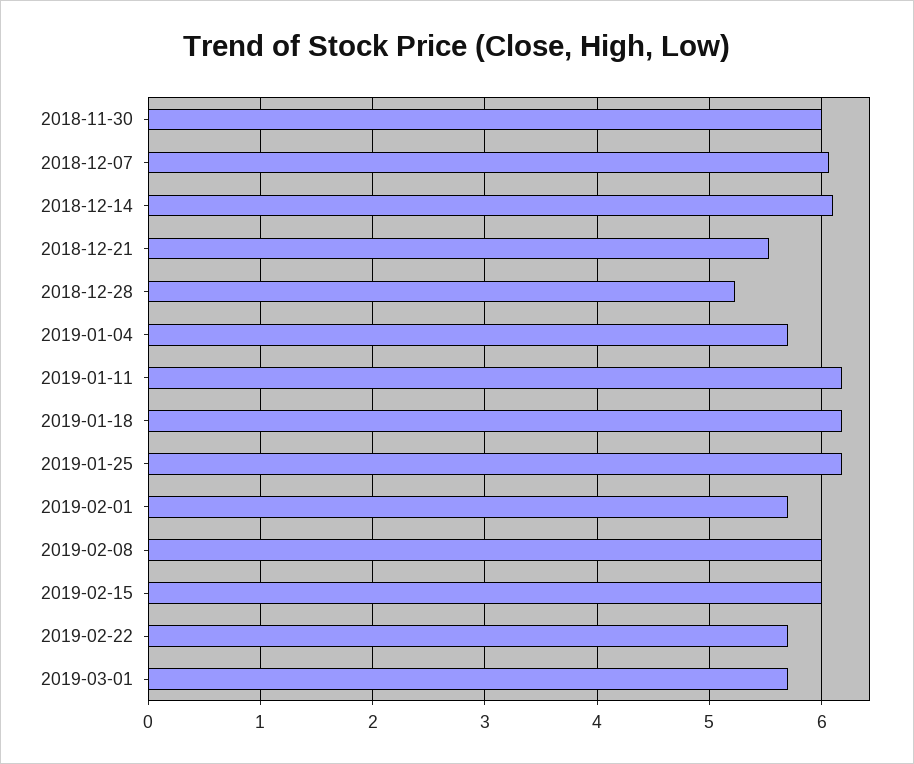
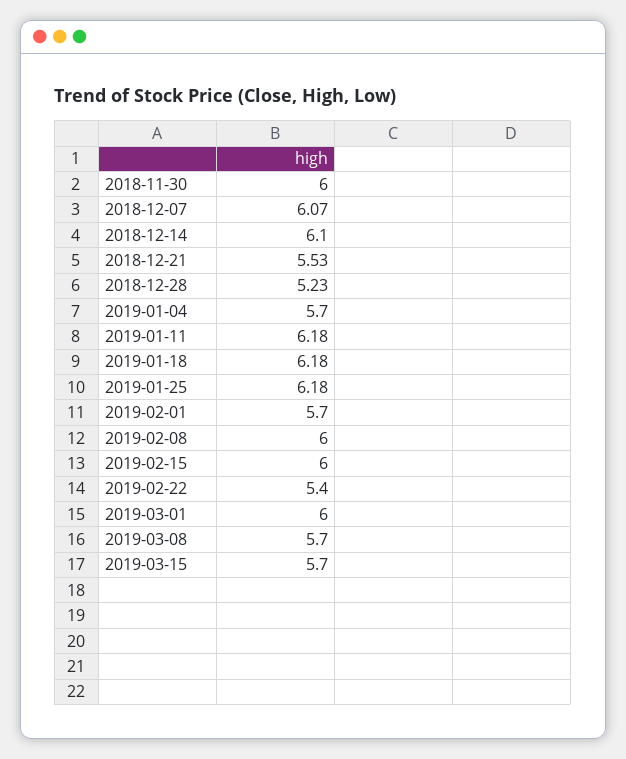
2019-02-22: 5.7 -> 5.4
2019-03-01: 5.7 -> 6
2019-03-08: none -> 5.7
2019-03-15: none -> 5.7

